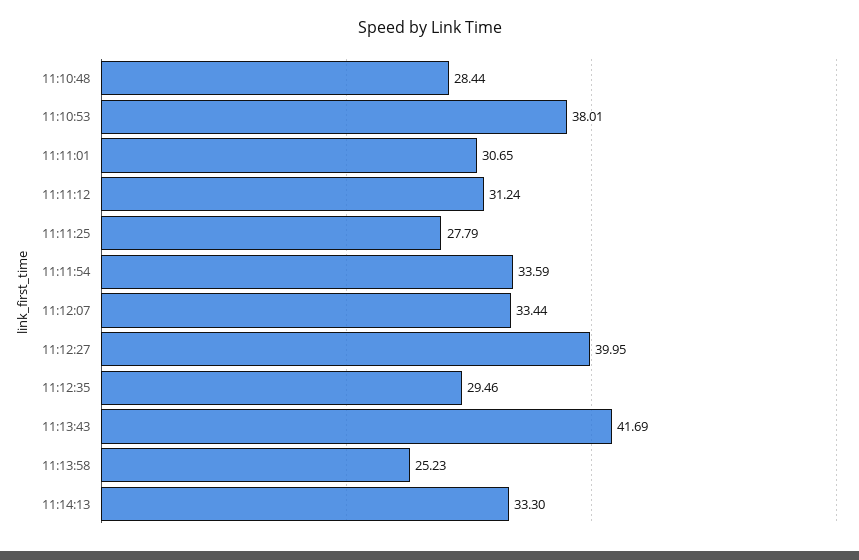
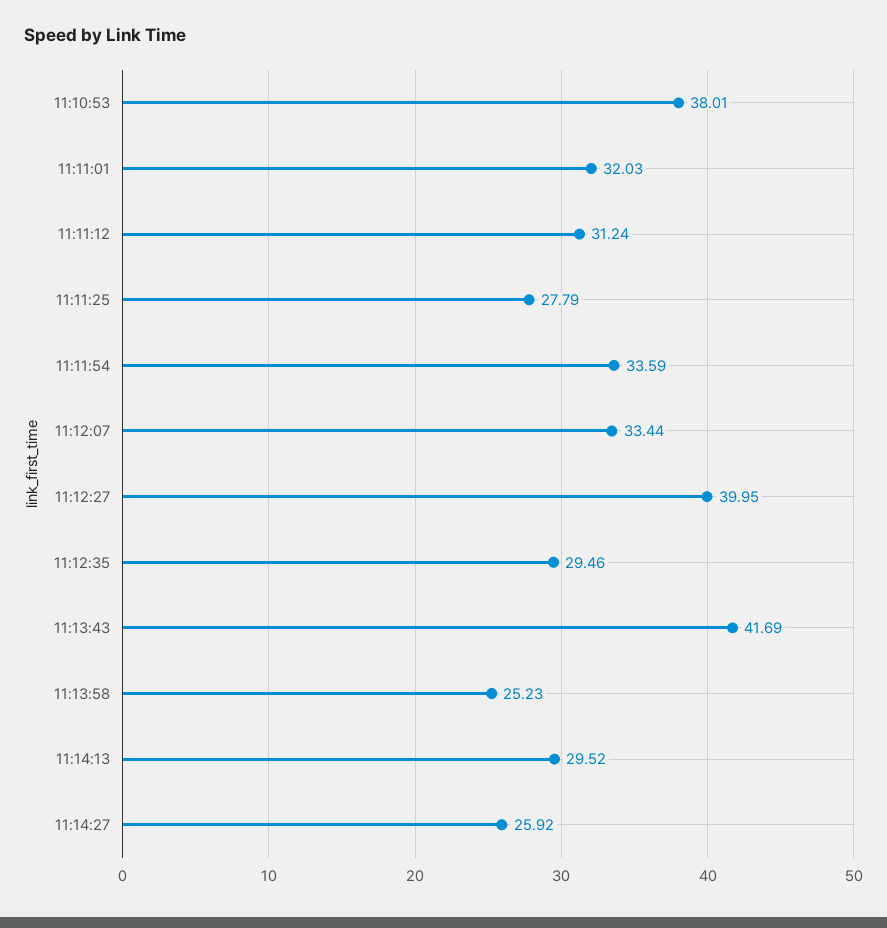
11:10:48: 28.44 -> none
11:11:01: 30.65 -> 32.03
11:14:13: 33.3 -> 29.52
11:14:27: none -> 25.92

